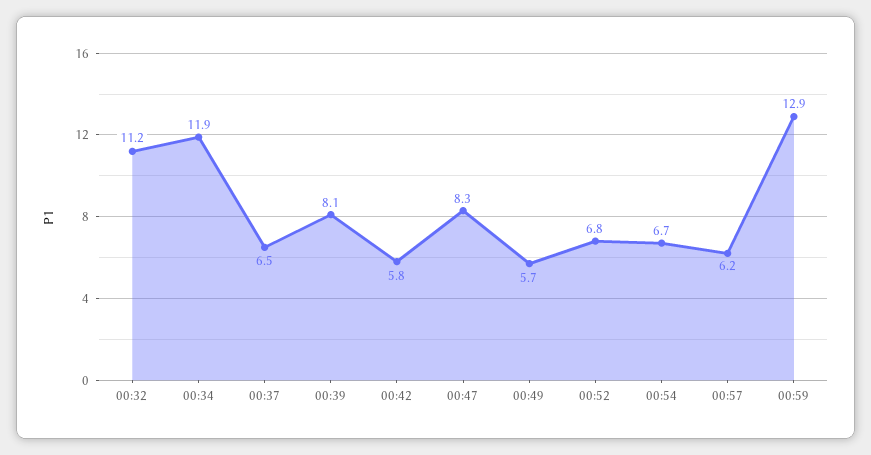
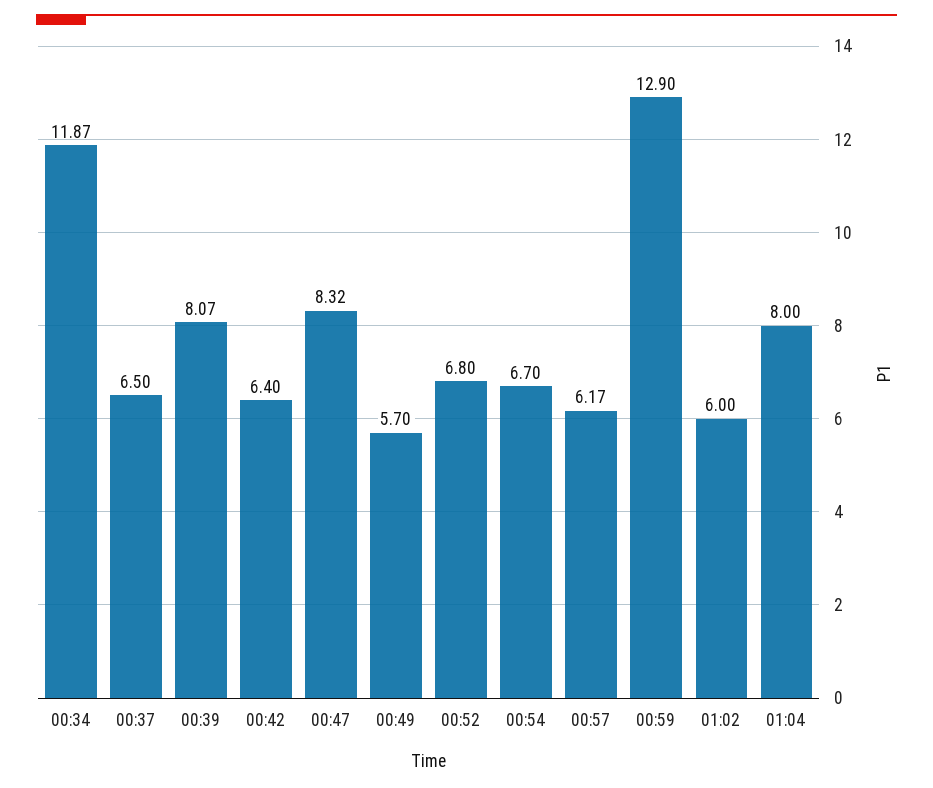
00:32: 11.2 -> none
00:42: 5.8 -> 6.4
01:02: none -> 6
01:04: none -> 8

